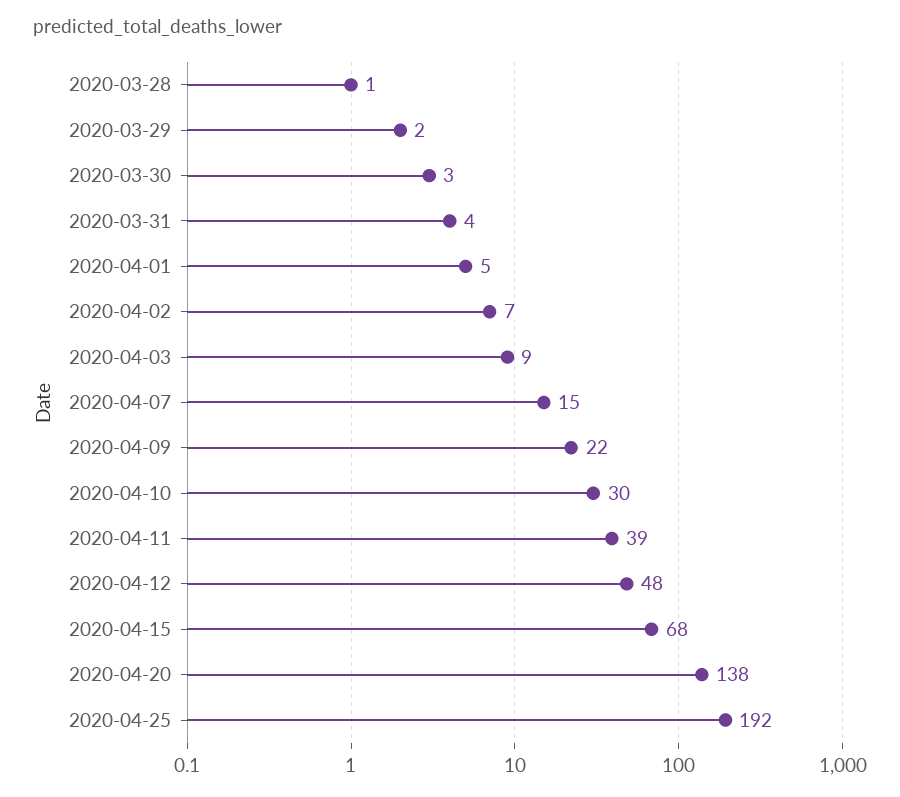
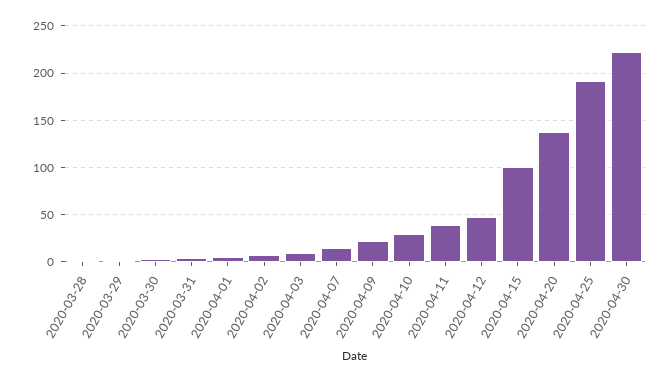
2020-04-15: 68 -> 100
2020-04-30: none -> 220

